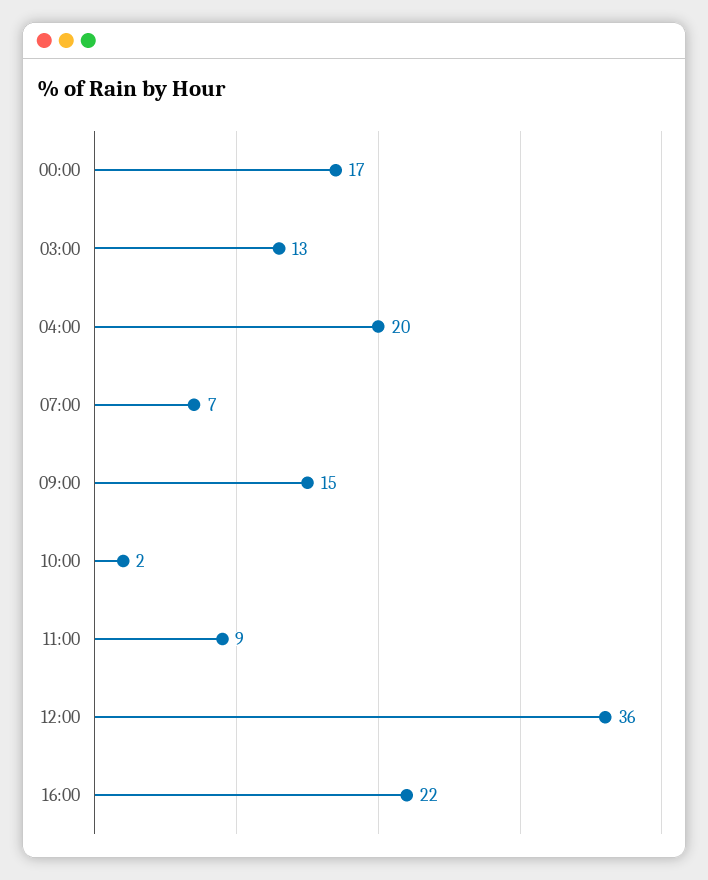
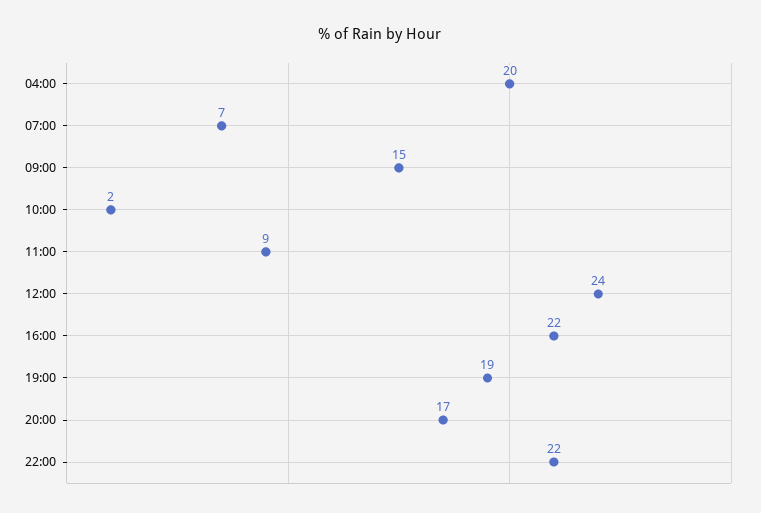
00:00: 17 -> none
03:00: 13 -> none
12:00: 36 -> 24
19:00: none -> 19
20:00: none -> 17
22:00: none -> 22

